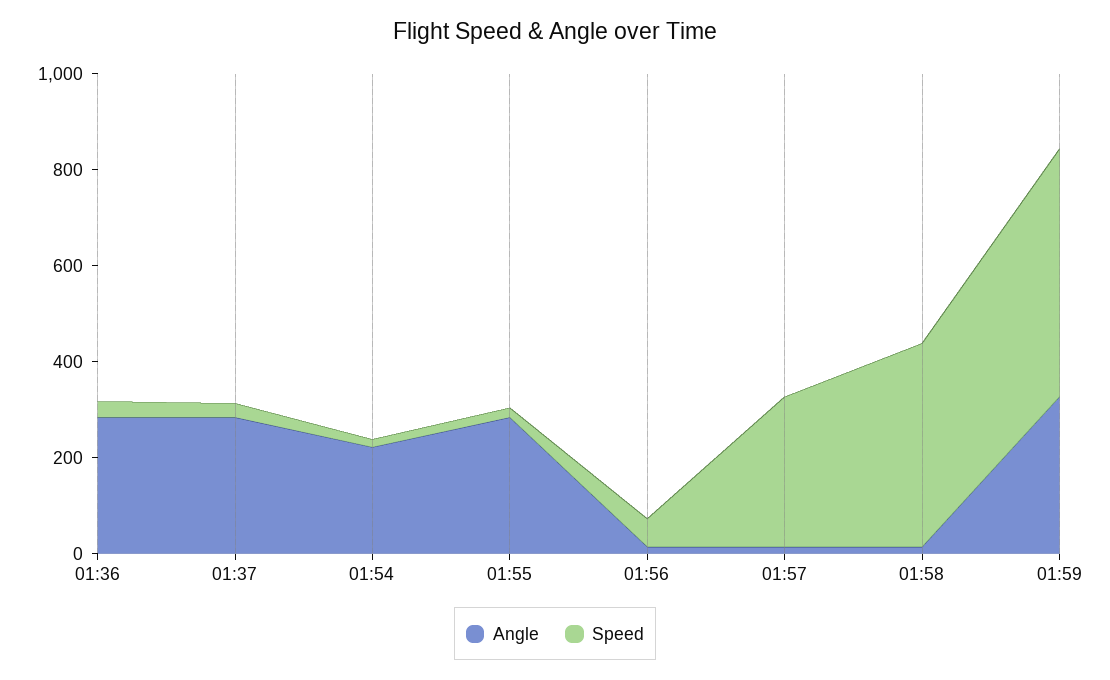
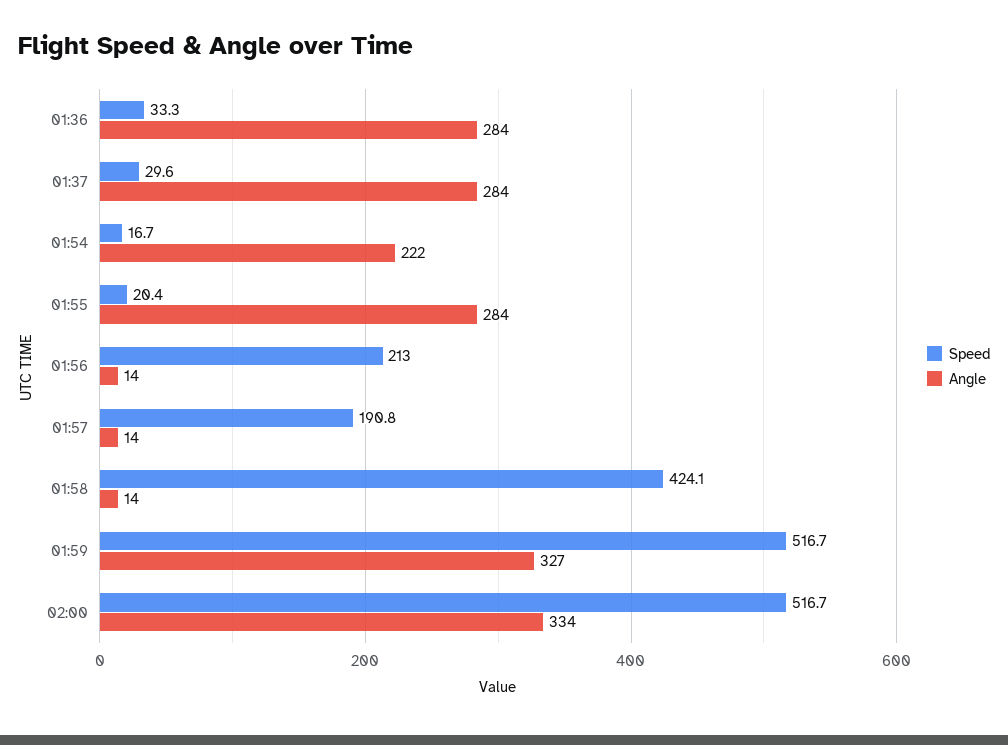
Speed, 01:56: 50 -> 213
Speed, 01:57: 300 -> 190.8
Speed, 02:00: none -> 516.7
Angle, 02:00: none -> 334

